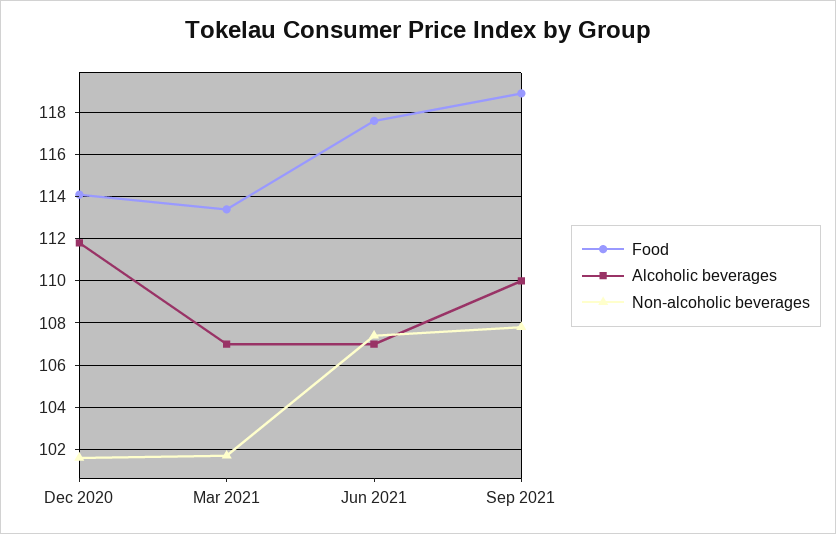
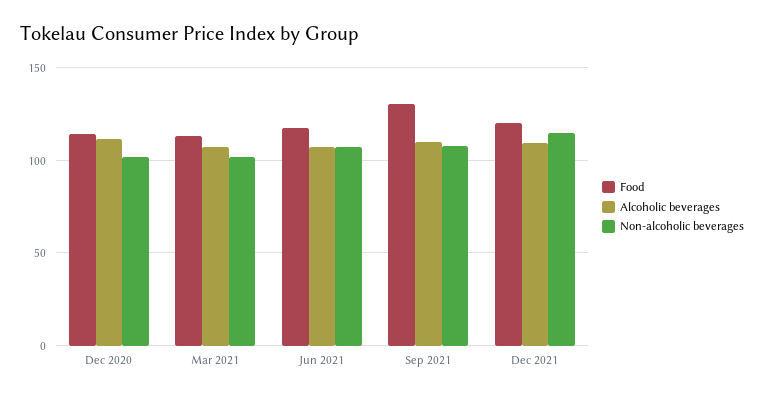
Food, Sep 2021: 119 -> 130
Food, Dec 2021: none -> 120
Alcoholic beverages, Dec 2021: none -> 110
Non-alcoholic beverages, Dec 2021: none -> 115

